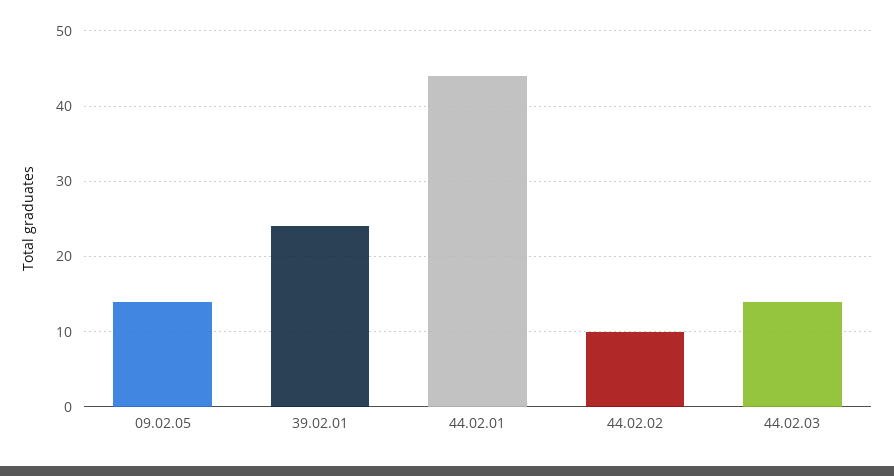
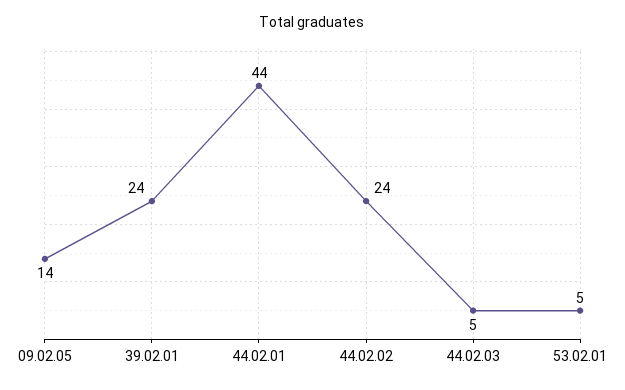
44.02.02: 10 -> 24
44.02.03: 14 -> 5
53.02.01: none -> 5

